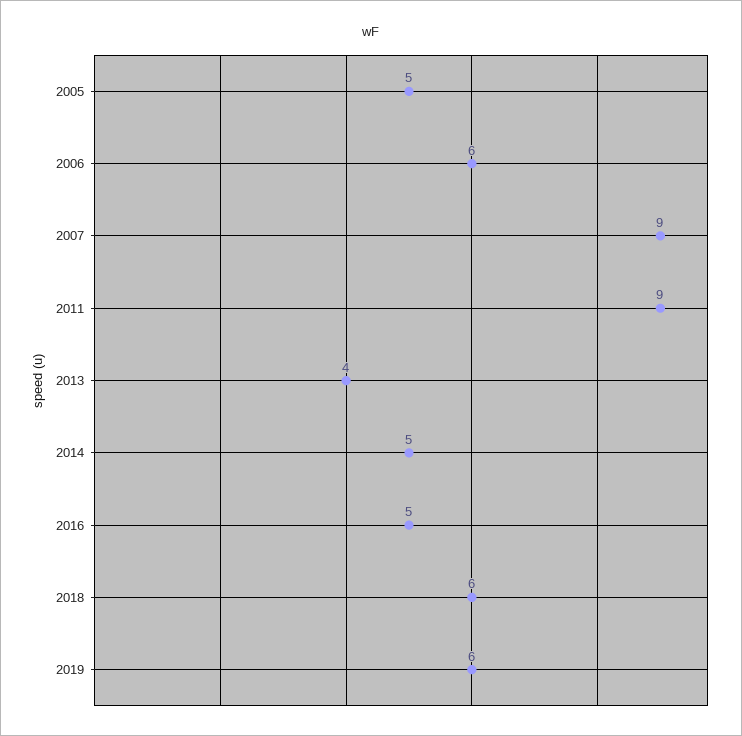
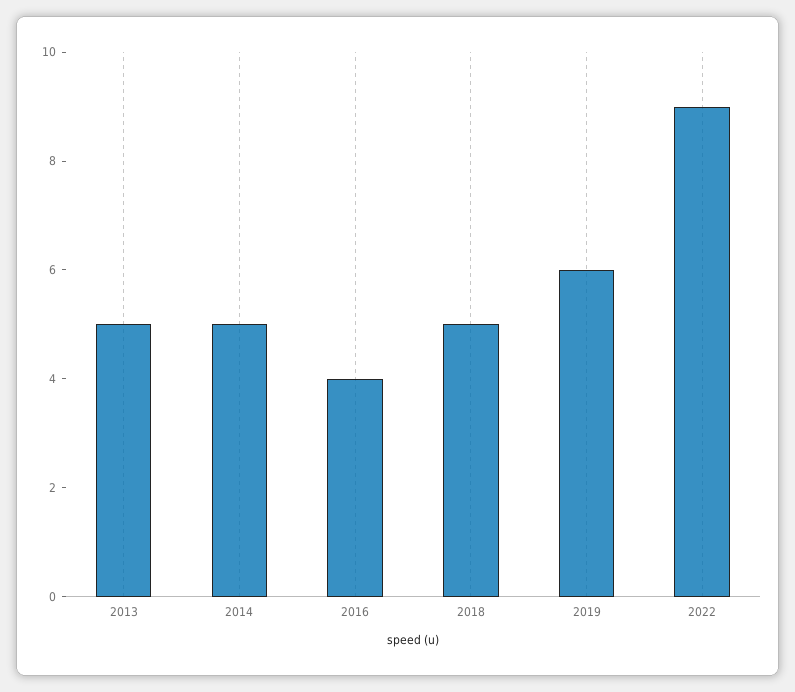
2005: 5 -> none
2006: 6 -> none
2007: 9 -> none
2011: 9 -> none
2013: 4 -> 5
2016: 5 -> 4
2018: 6 -> 5
2022: none -> 9

